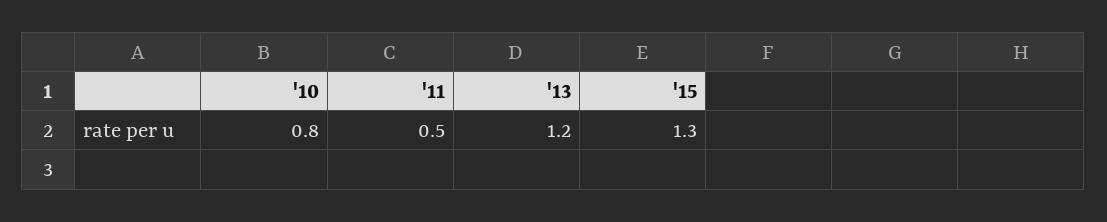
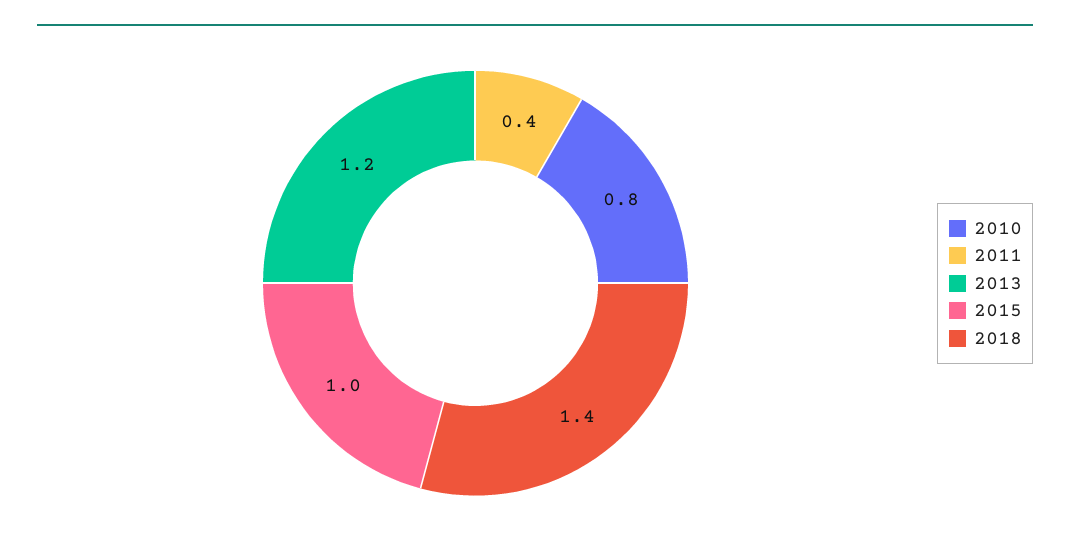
'11: 0.5 -> 0.4
'15: 1.3 -> 1
2018: none -> 1.4

